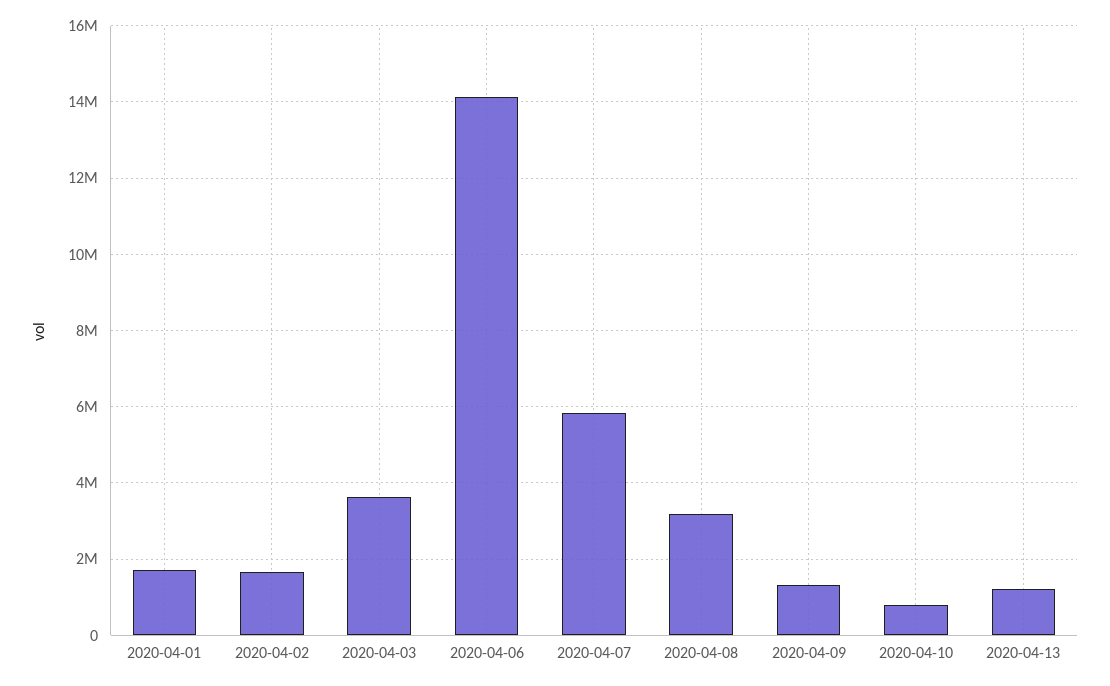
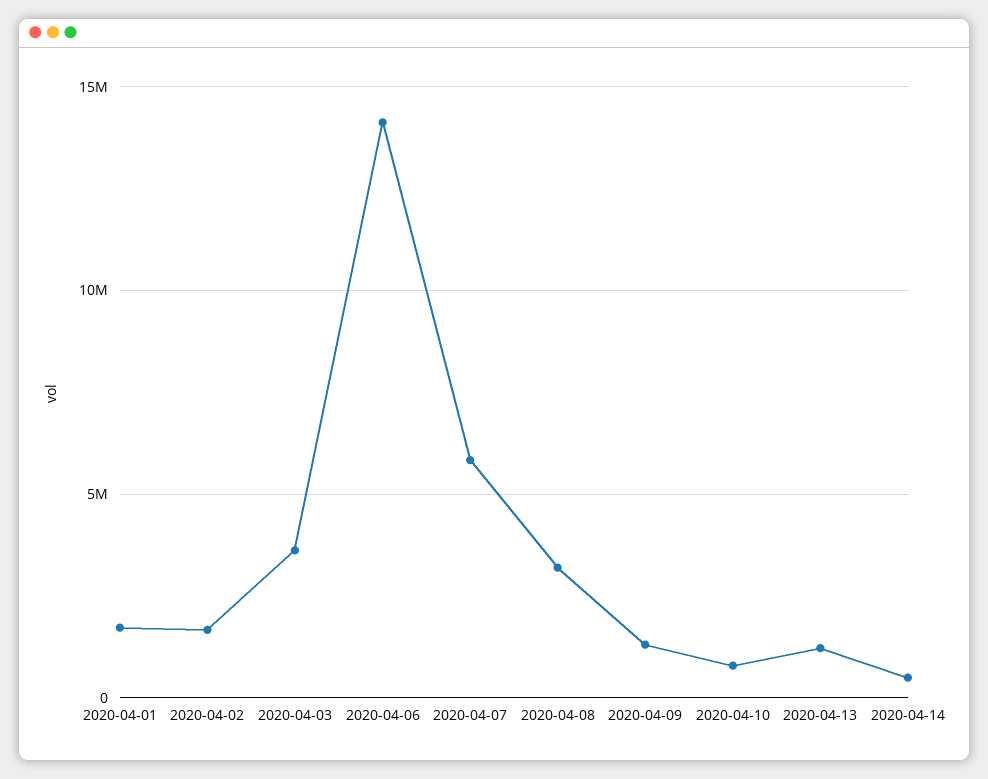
2020-04-14: none -> 500000

